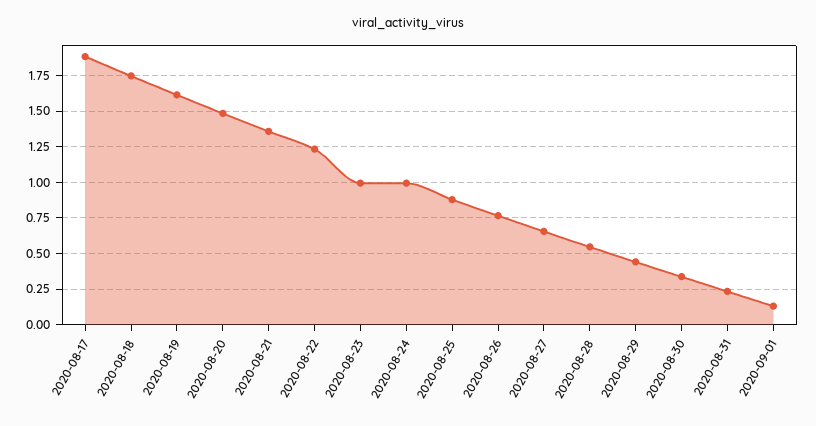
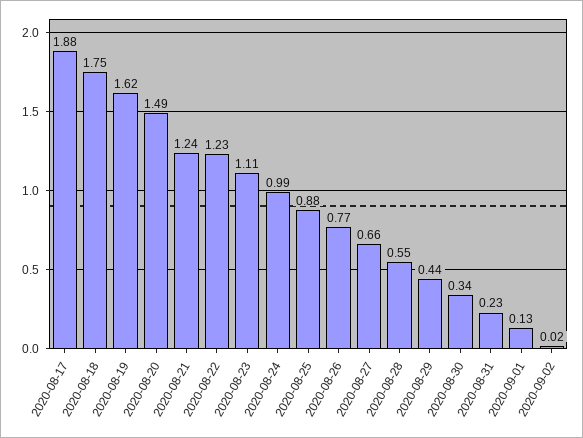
2020-08-21: 1.35 -> 1.24
2020-08-23: 1 -> 1.11
2020-09-02: none -> 0.02

